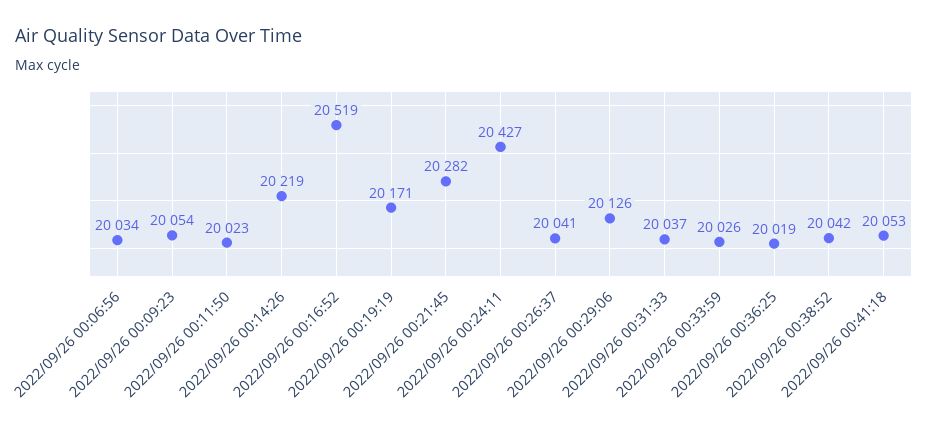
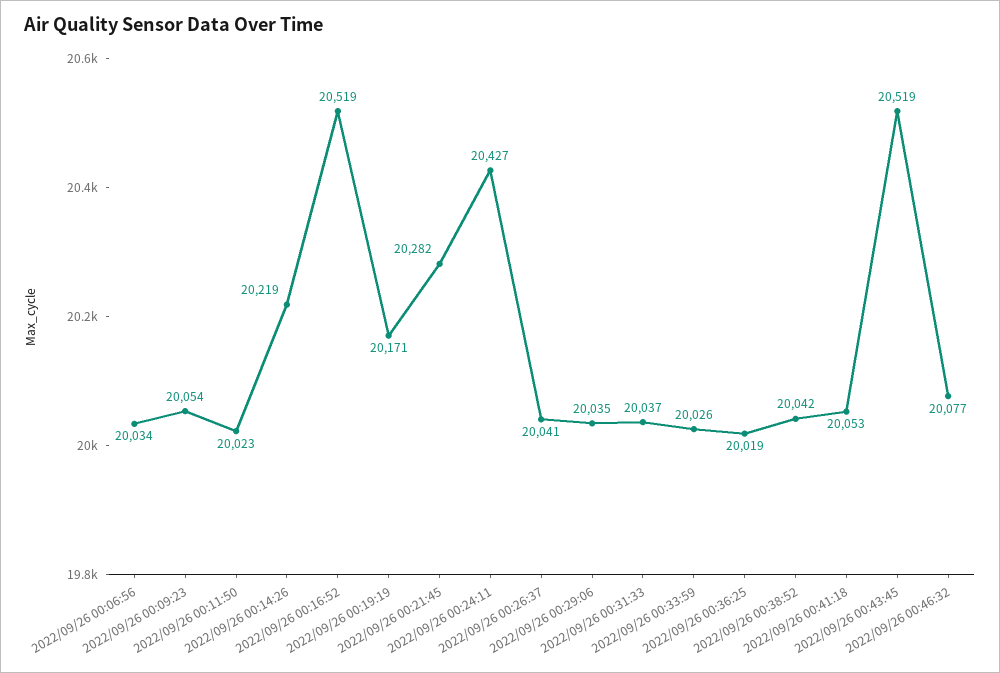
2022/09/26 00:29:06: 20126 -> 20035
2022/09/26 00:43:45: none -> 20519
2022/09/26 00:46:32: none -> 20077

